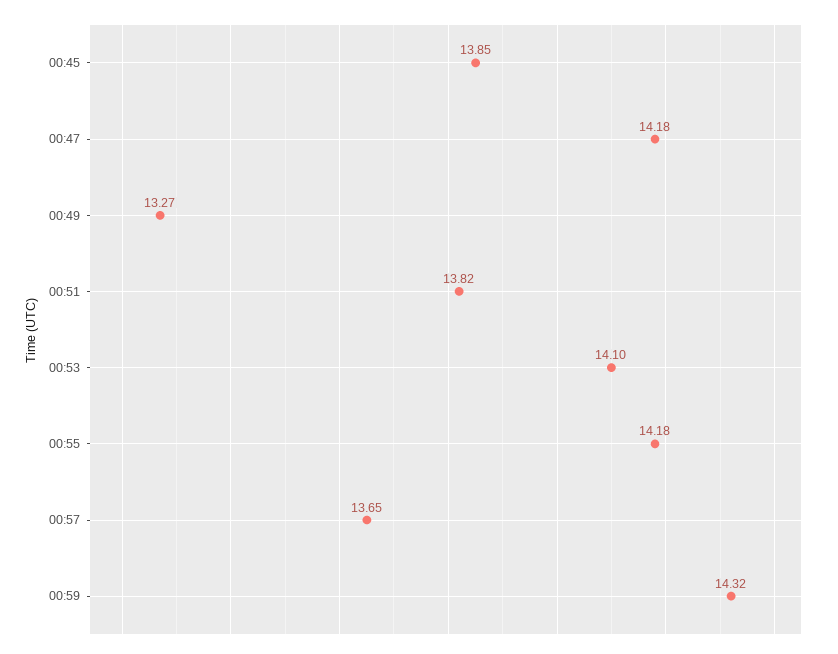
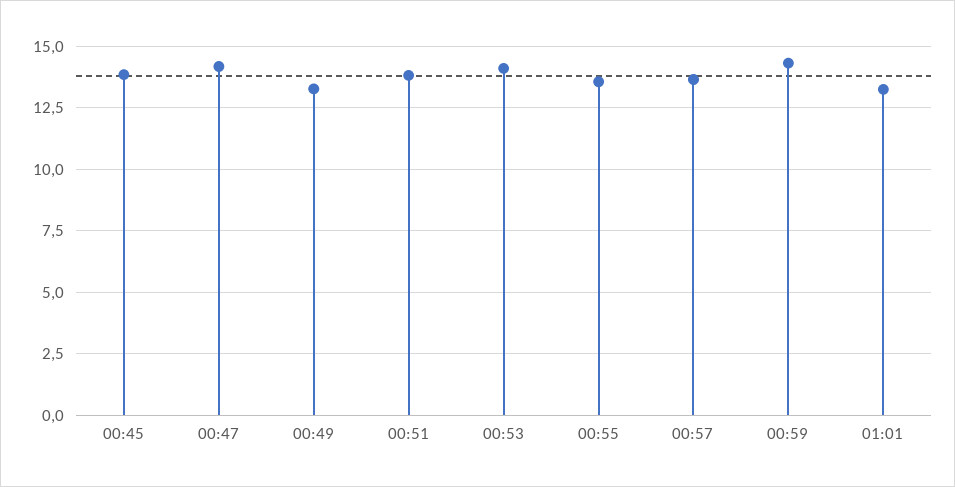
00:55: 14.18 -> 13.5
01:01: none -> 13.25

